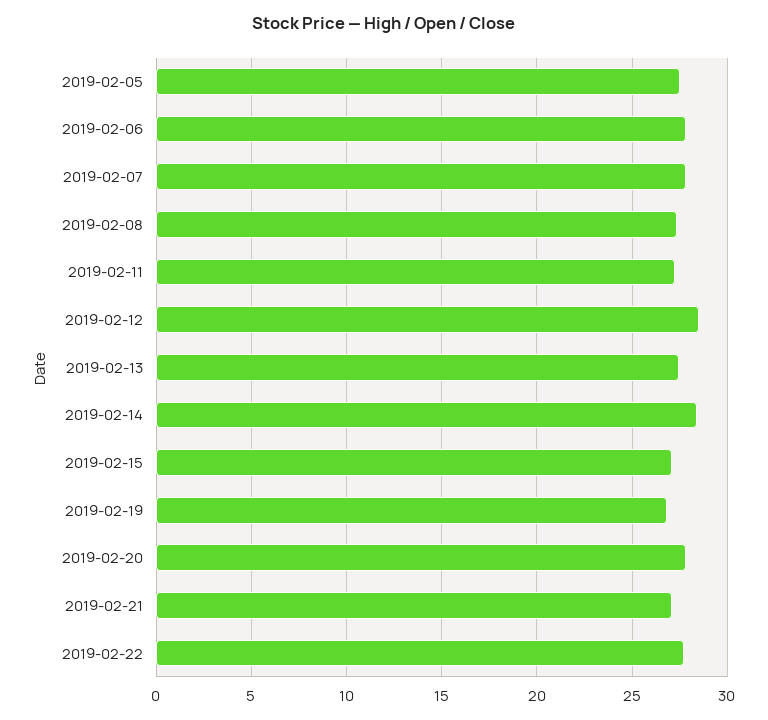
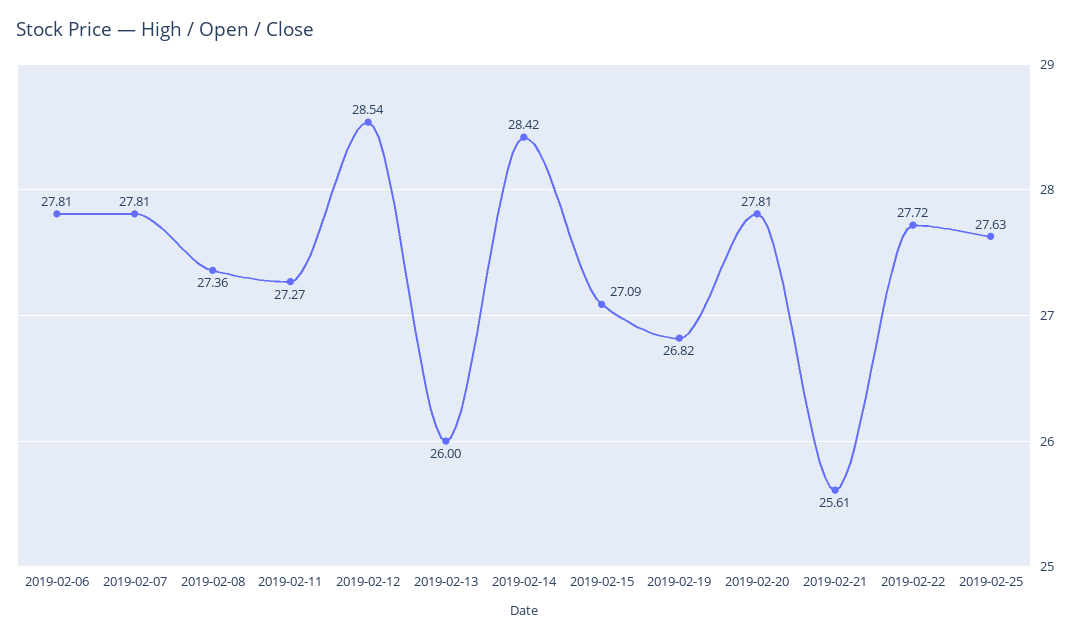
2019-02-05: 27.5 -> none
2019-02-13: 27.5 -> 26
2019-02-21: 27 -> 25.61
2019-02-25: none -> 27.63

